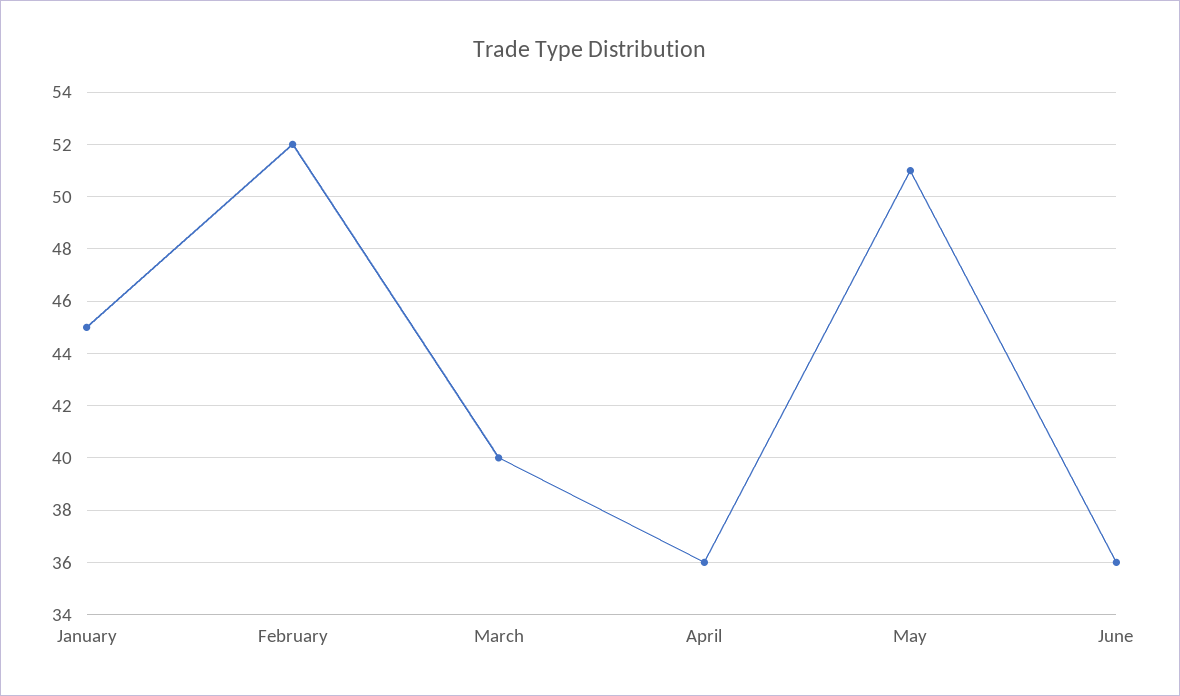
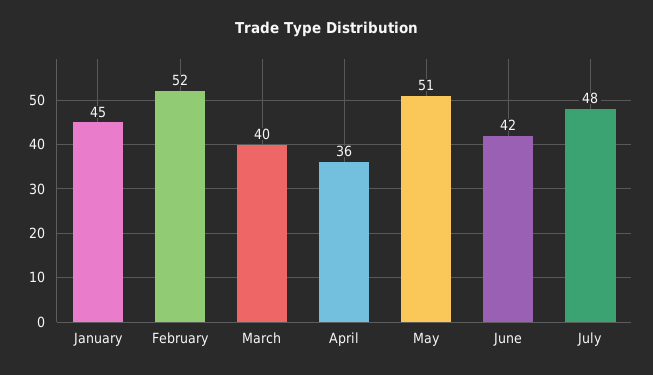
June: 36 -> 42
July: none -> 48

